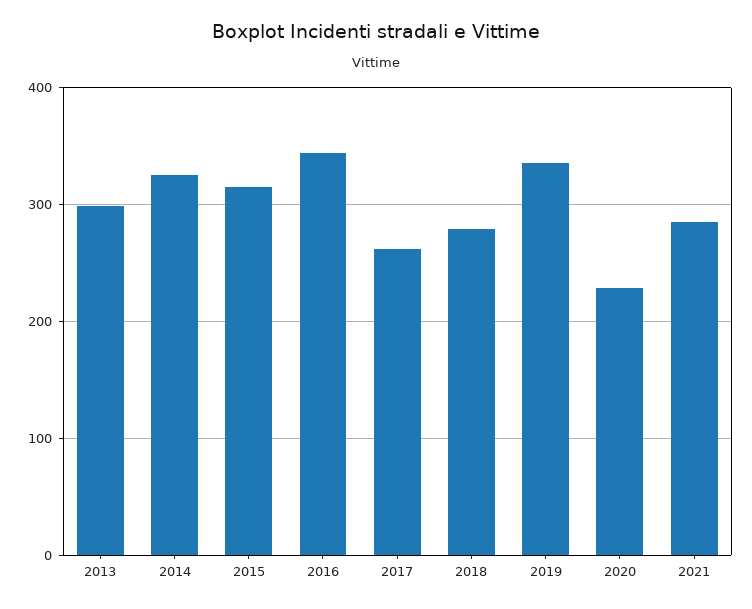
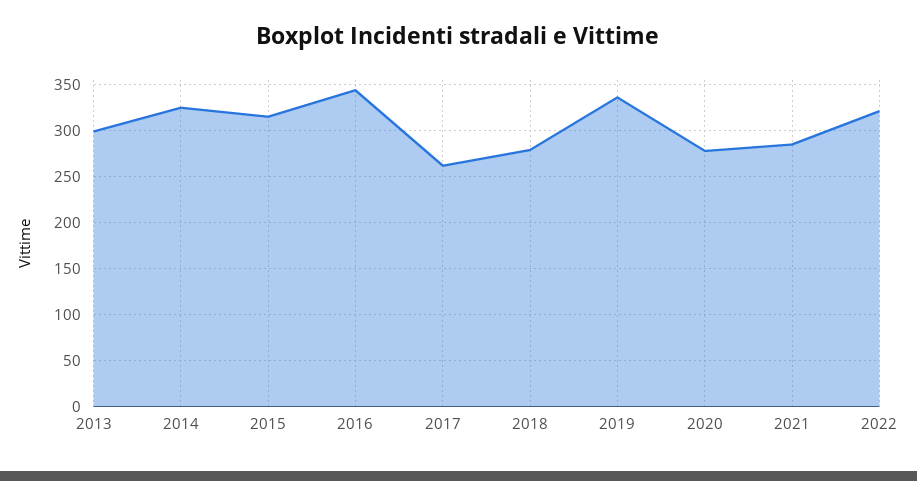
2020: 230 -> 280
2022: none -> 320

